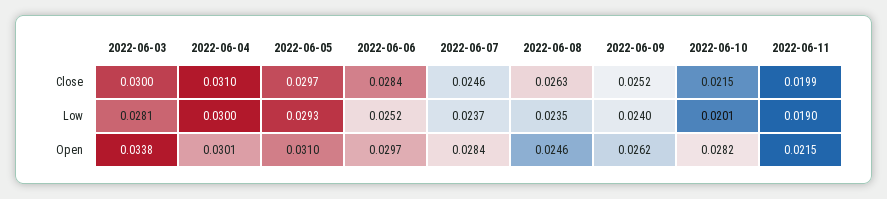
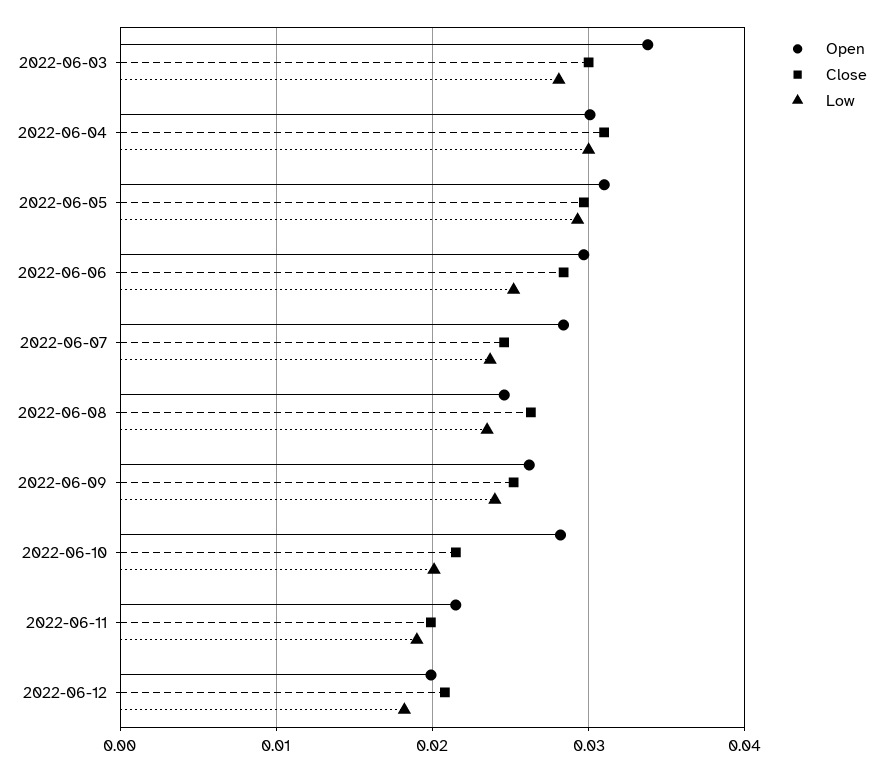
Open, 2022-06-12: none -> 0.02
Close, 2022-06-12: none -> 0.021
Low, 2022-06-12: none -> 0.018

